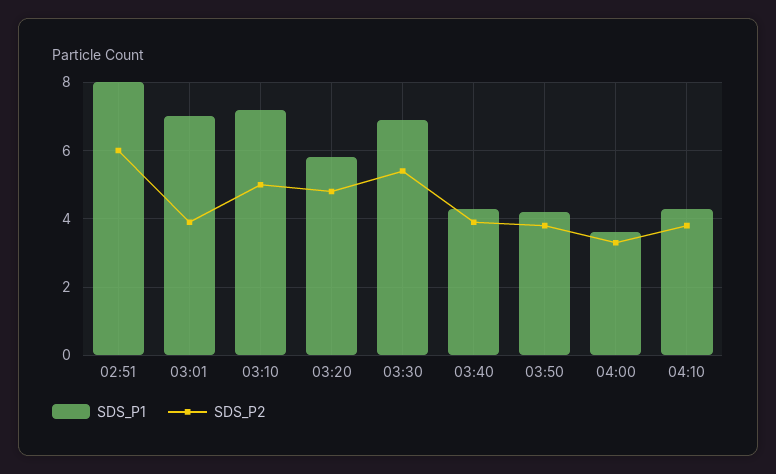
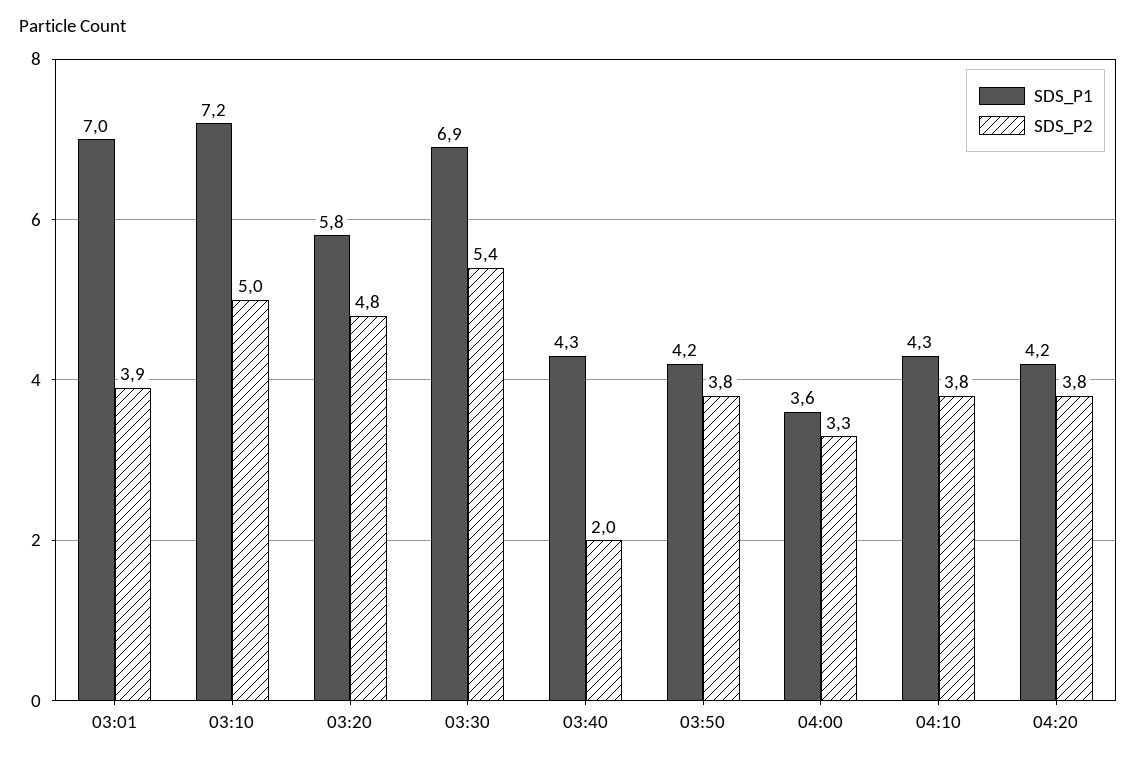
SDS_P1, 02:51: 8 -> none
SDS_P2, 02:51: 6 -> none
SDS_P2, 03:40: 4 -> 2
SDS_P1, 04:20: none -> 4.2
SDS_P2, 04:20: none -> 3.8

